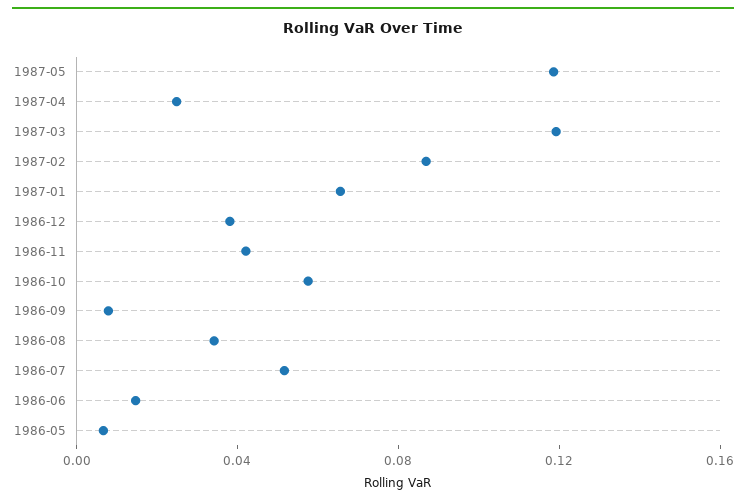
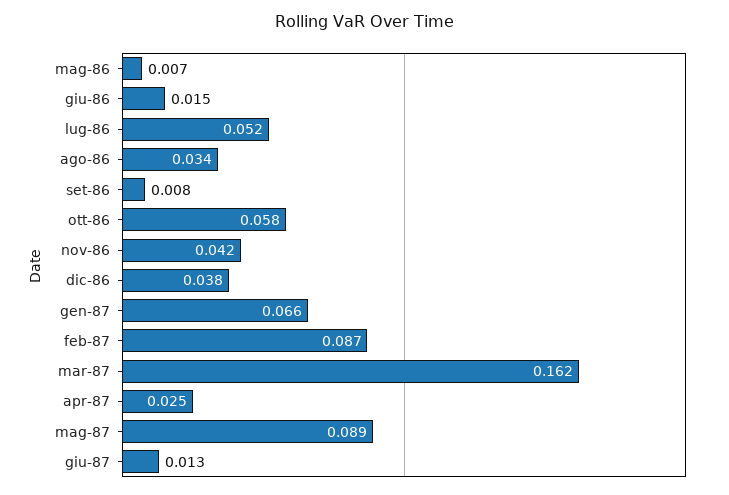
1987-05: 0.12 -> 0.089
1987-03: 0.12 -> 0.162
giu-87: none -> 0.013

